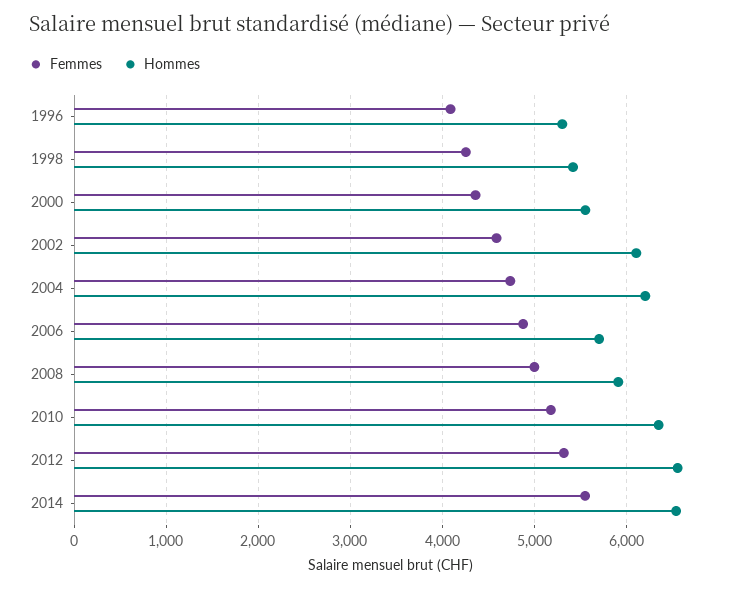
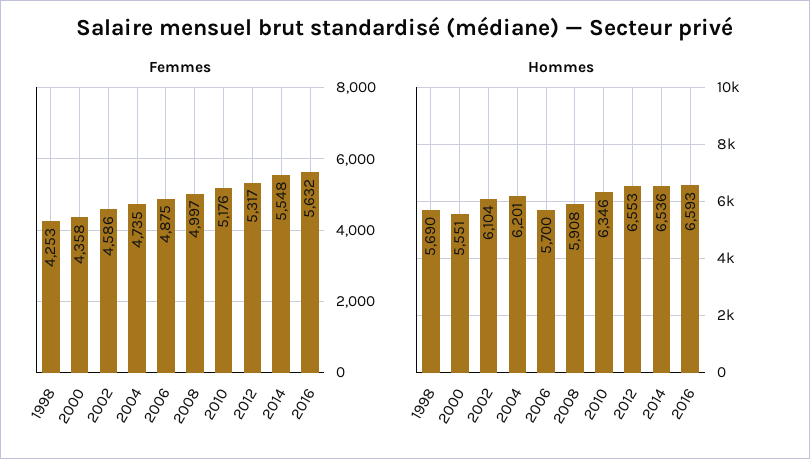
Femmes, 1996: 4100 -> none
Hommes, 1996: 5300 -> none
Hommes, 1998: 5400 -> 5690
Femmes, 2016: none -> 5632
Hommes, 2016: none -> 6593

